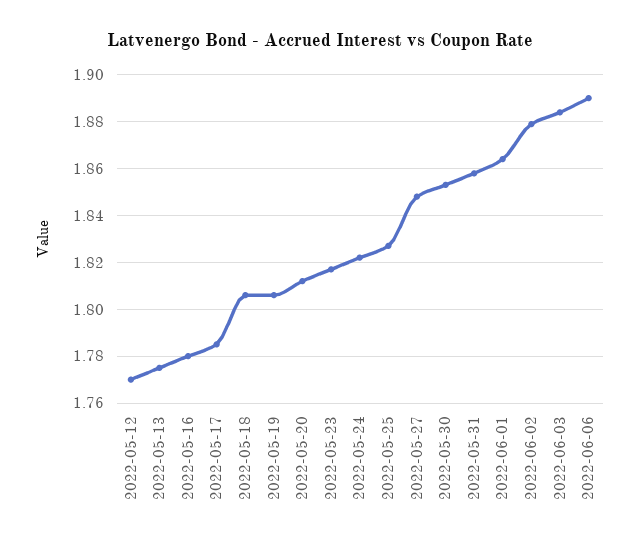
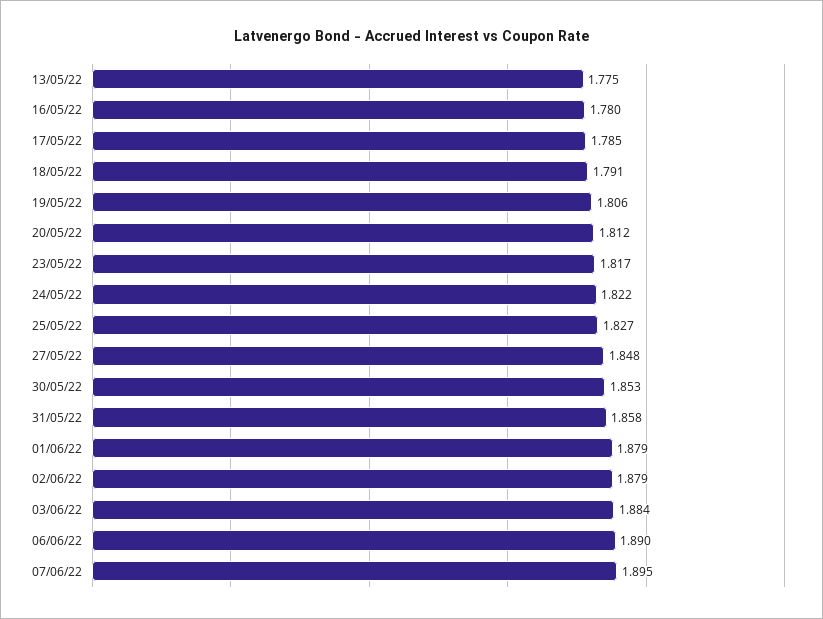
2022-05-12: 1.77 -> none
2022-05-18: 1.805 -> 1.791
2022-06-01: 1.865 -> 1.879
07/06/22: none -> 1.895

